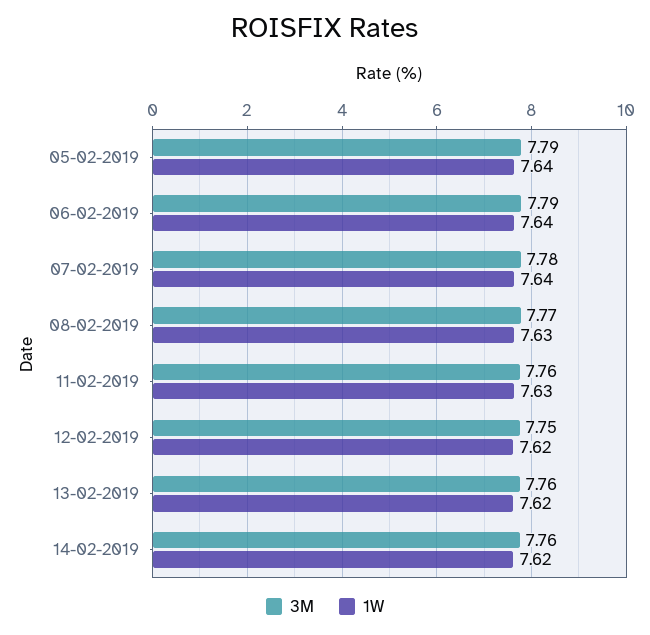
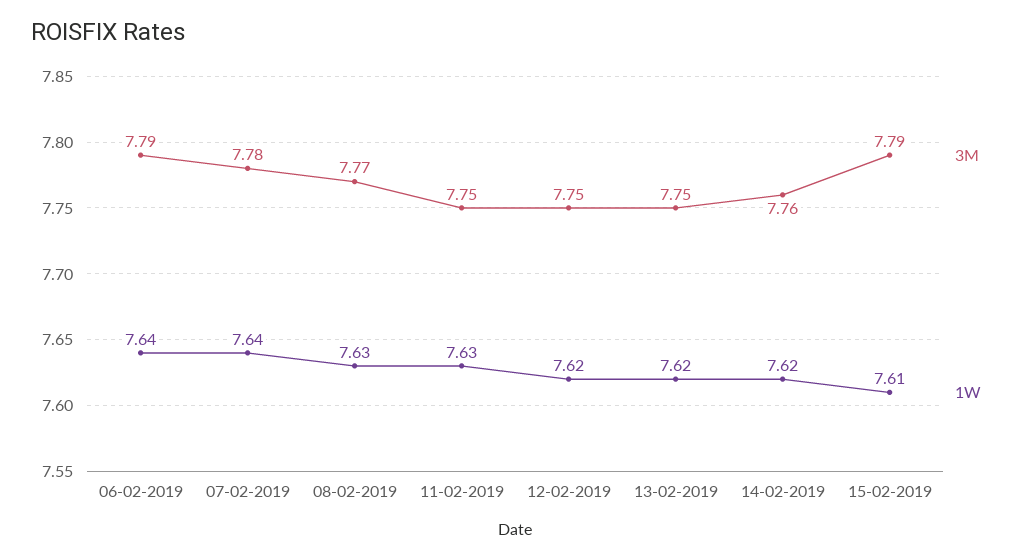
3M, 05-02-2019: 7.79 -> none
1W, 05-02-2019: 7.64 -> none
3M, 11-02-2019: 7.76 -> 7.75
3M, 13-02-2019: 7.76 -> 7.75
3M, 15-02-2019: none -> 7.79
1W, 15-02-2019: none -> 7.61

